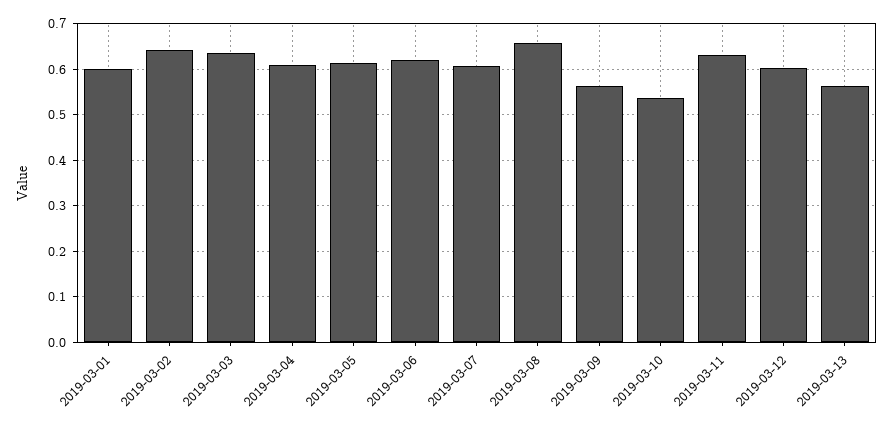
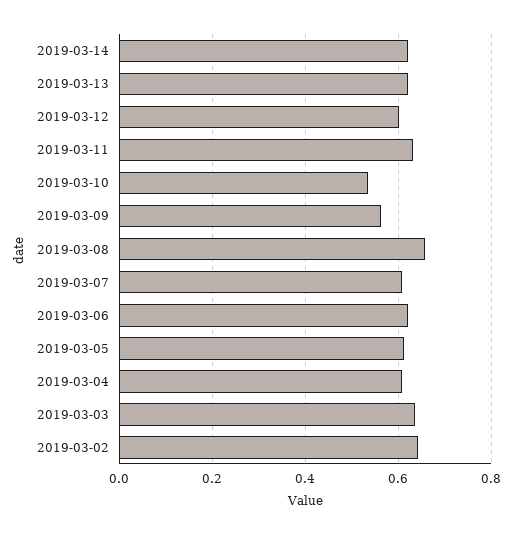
2019-03-01: 0.6 -> none
2019-03-13: 0.56 -> 0.62
2019-03-14: none -> 0.62

